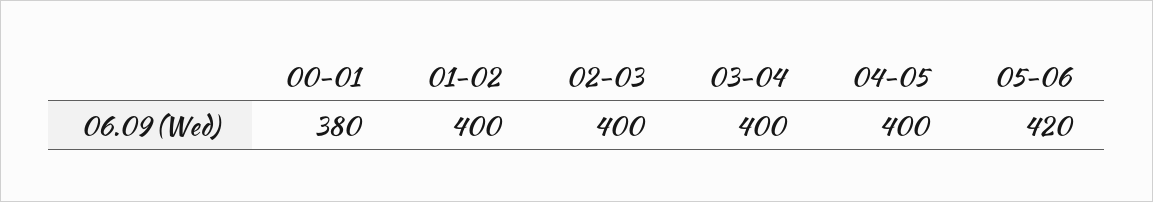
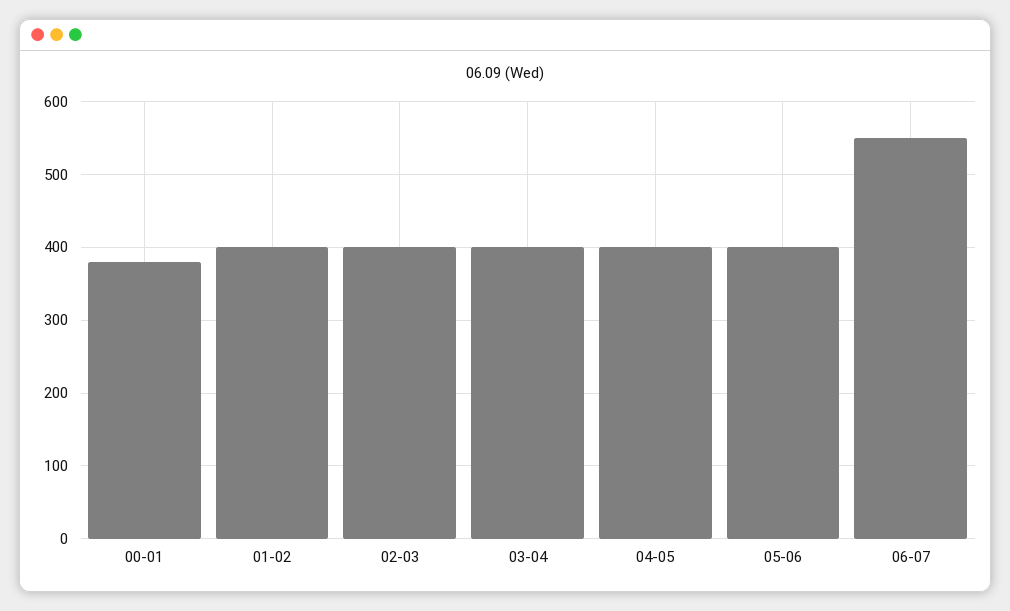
05-06: 420 -> 400
06-07: none -> 550

